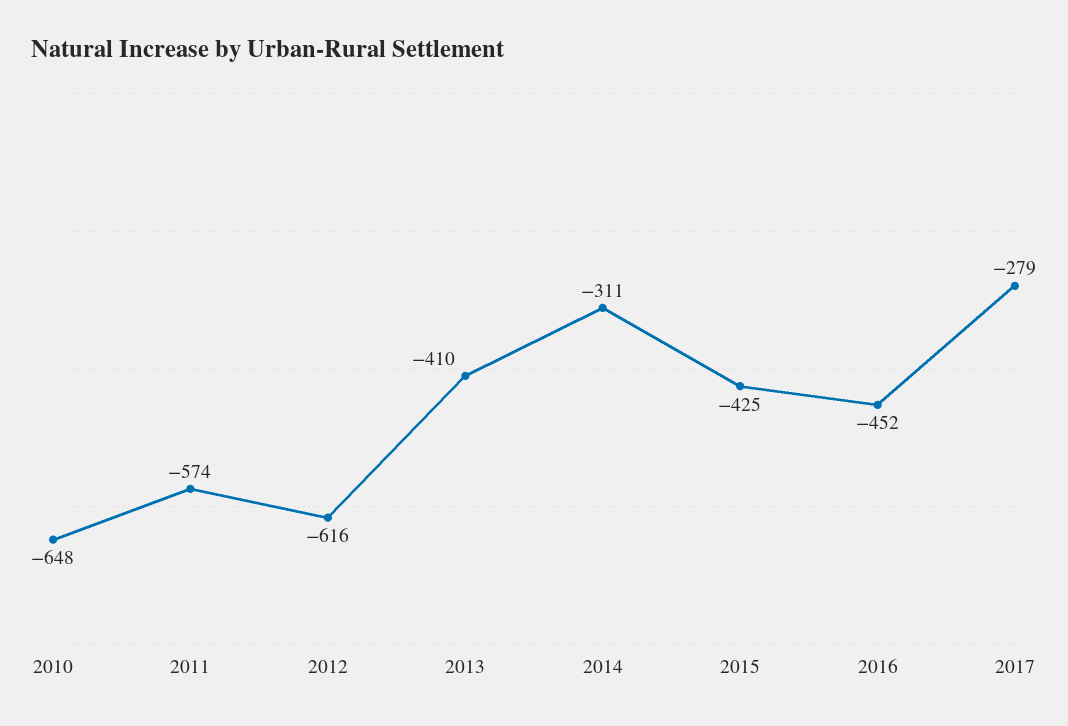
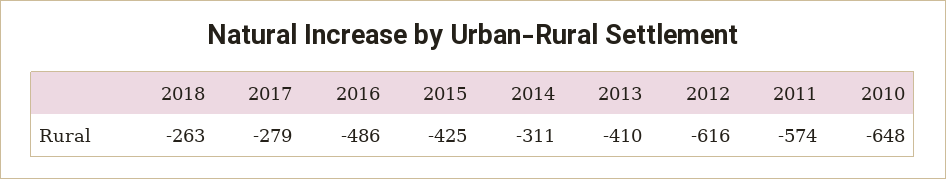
2016: -452 -> -486
2018: none -> -263

